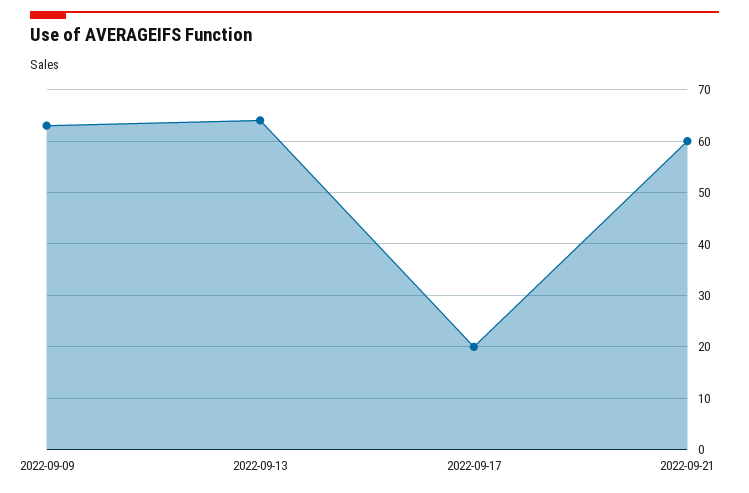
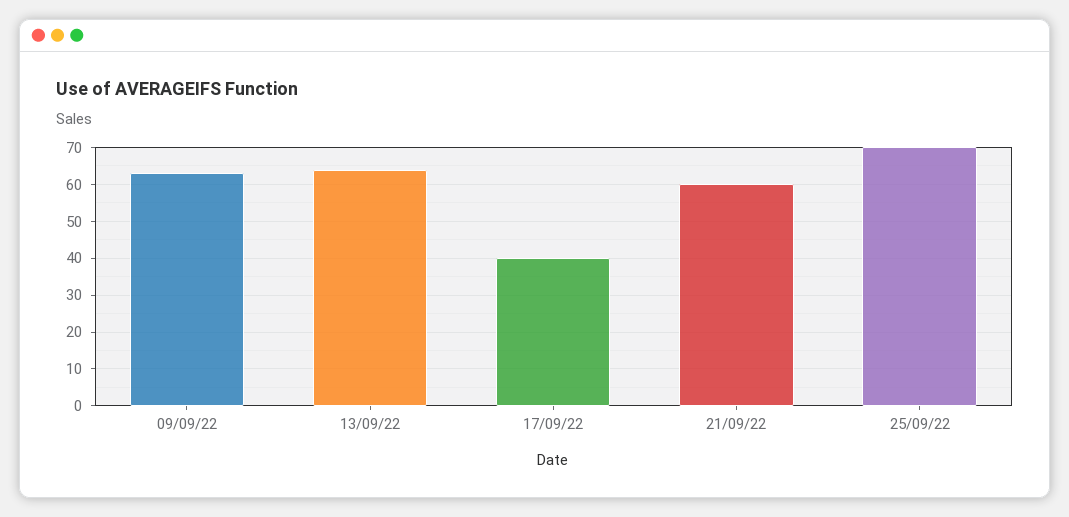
2022-09-17: 20 -> 40
25/09/22: none -> 70

